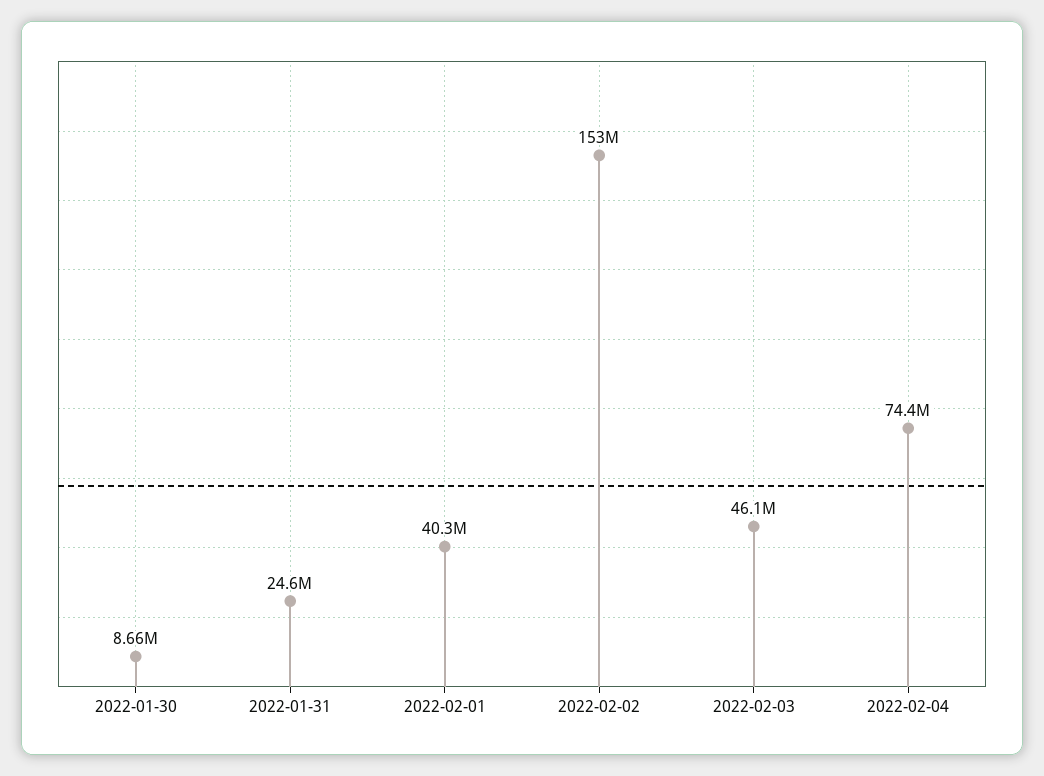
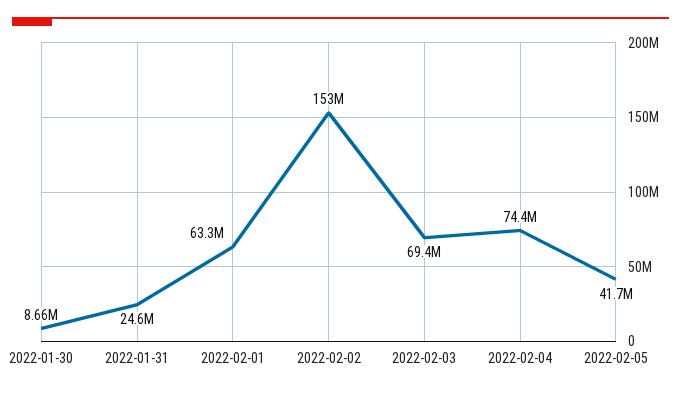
2022-02-01: 40300000 -> 63300000
2022-02-03: 46100000 -> 69400000
2022-02-05: none -> 41700000

